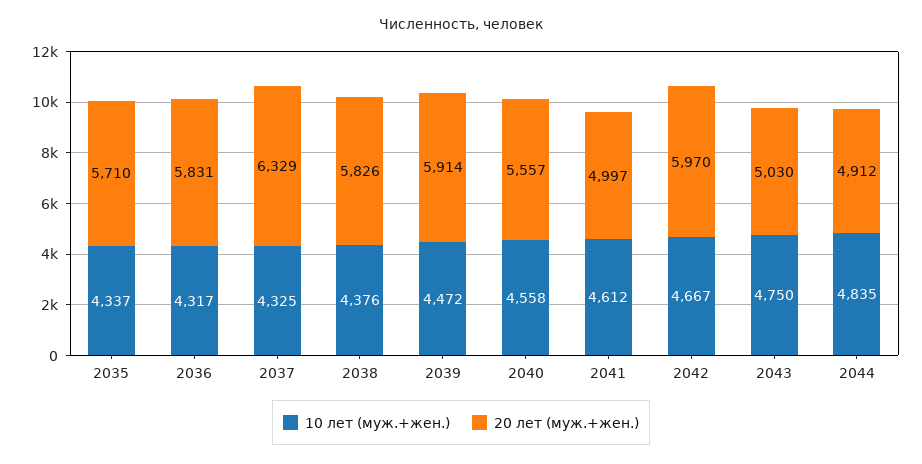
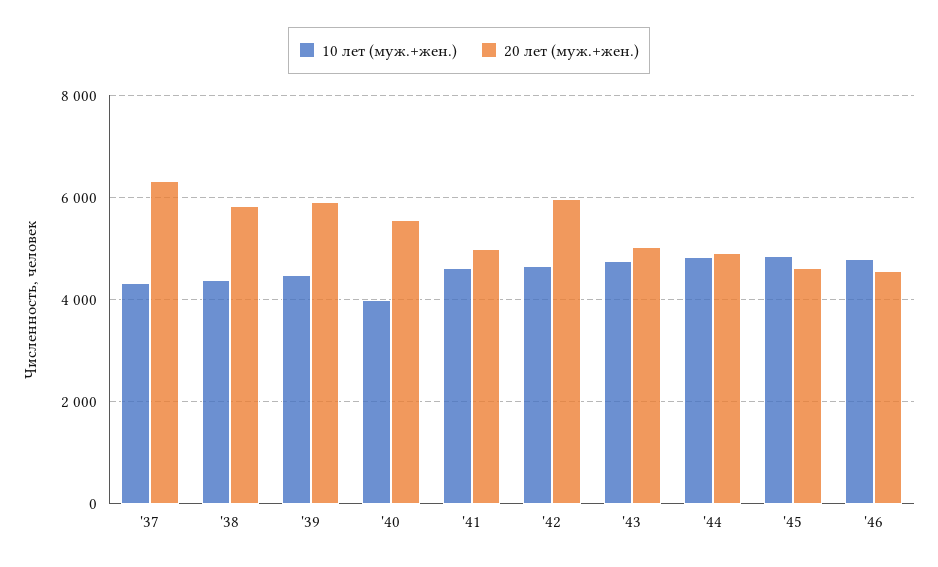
10 лет (муж.+жен.), 2035: 4337 -> none
20 лет (муж.+жен.), 2035: 5710 -> none
10 лет (муж.+жен.), 2036: 4317 -> none
20 лет (муж.+жен.), 2036: 5831 -> none
10 лет (муж.+жен.), 2040: 4558 -> 4000
10 лет (муж.+жен.), '45: none -> 4800
20 лет (муж.+жен.), '45: none -> 4600
10 лет (муж.+жен.), '46: none -> 4800
20 лет (муж.+жен.), '46: none -> 4600

